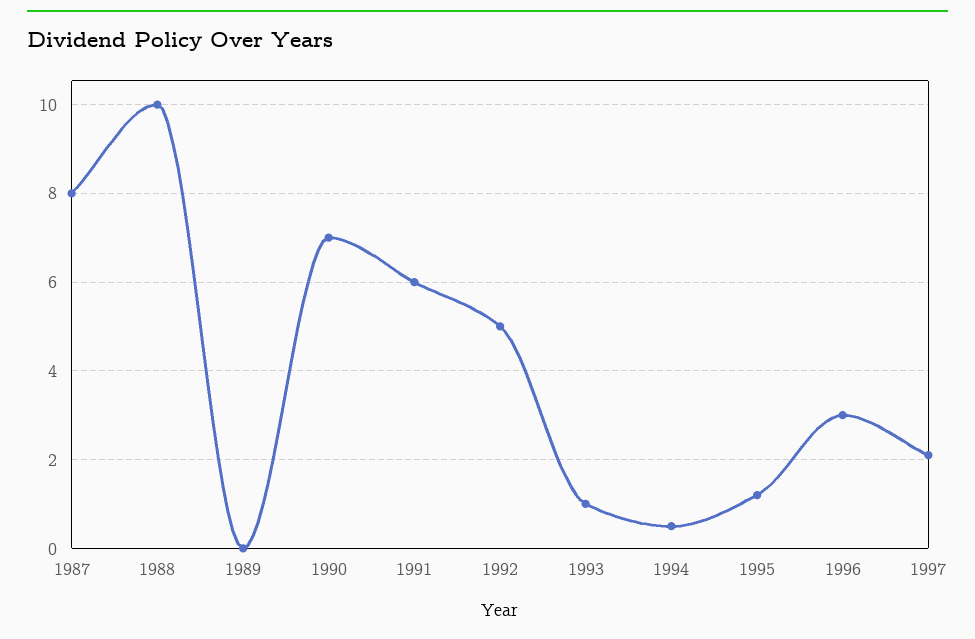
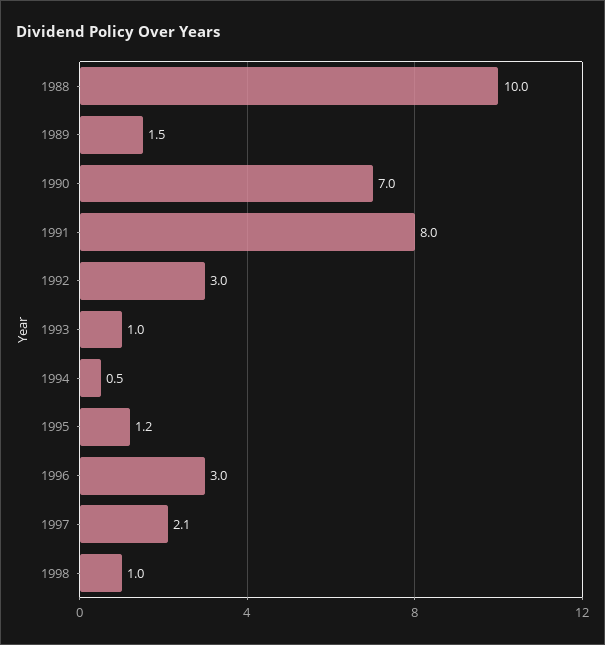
1987: 8 -> none
1989: 0 -> 1.5
1991: 6 -> 8
1992: 5 -> 3
1998: none -> 1

